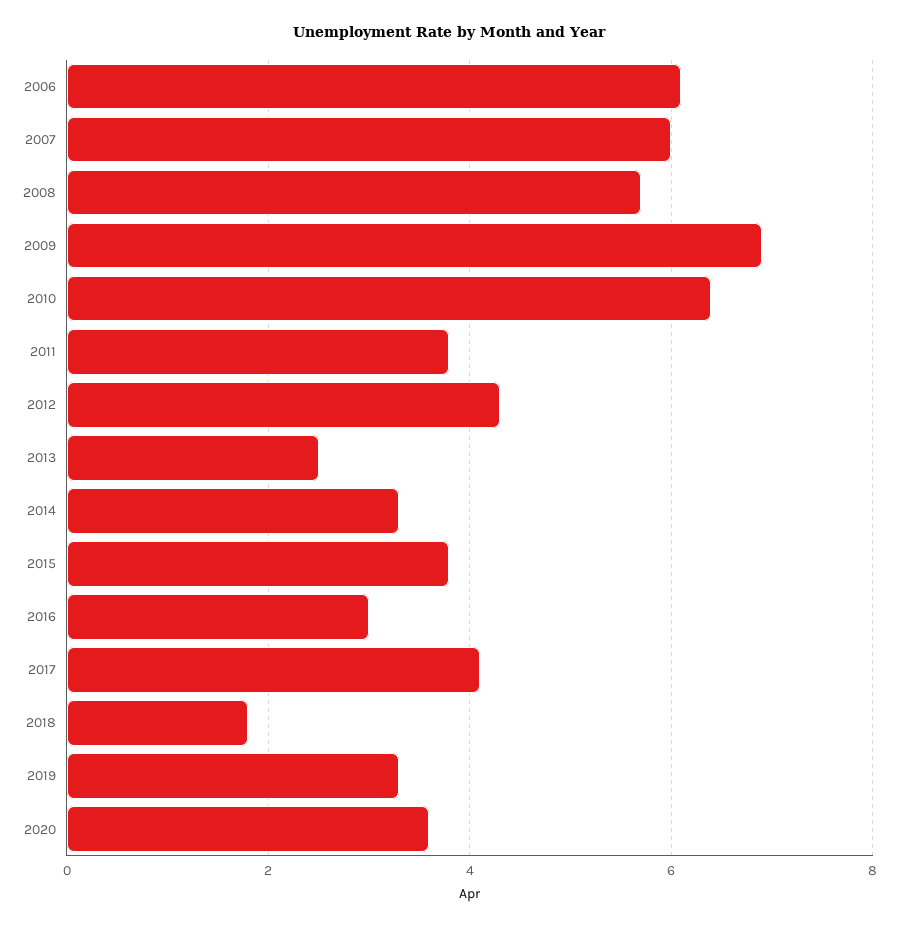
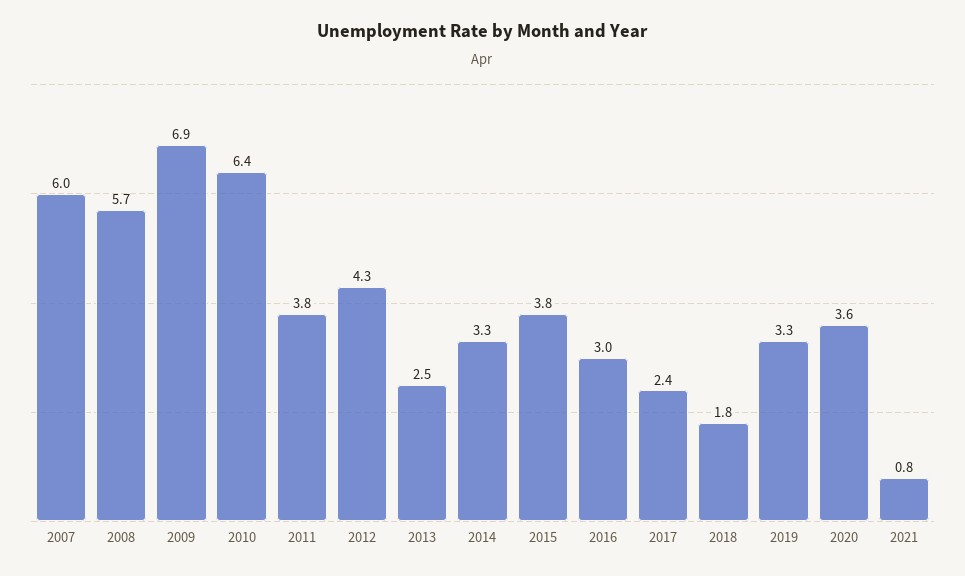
2006: 6 -> none
2017: 4 -> 2.4
2021: none -> 0.8

